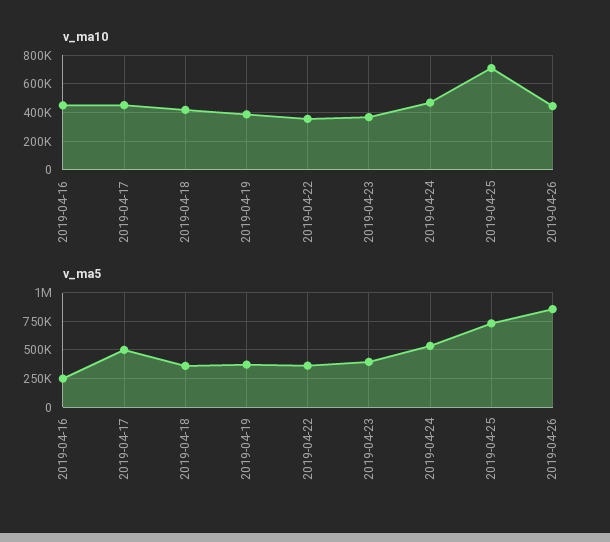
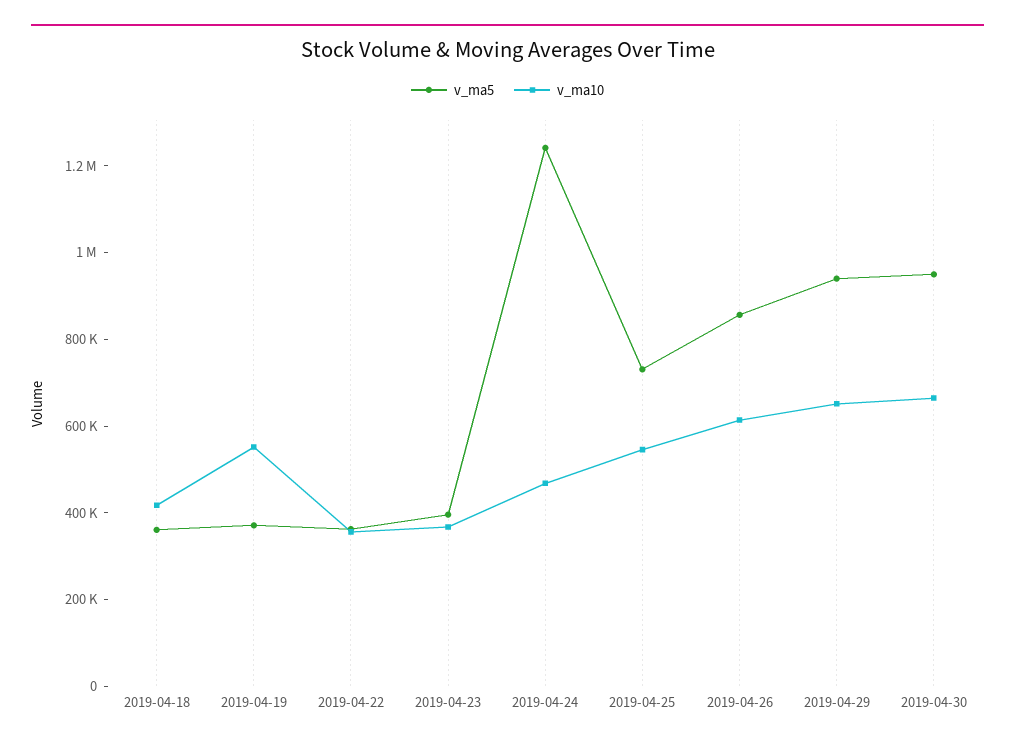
v_ma10, 2019-04-16: 450000 -> none
v_ma10, 2019-04-17: 450000 -> none
v_ma10, 2019-04-19: 400000 -> 550000
v_ma10, 2019-04-25: 700000 -> 550000
v_ma10, 2019-04-26: 450000 -> 600000
v_ma5, 2019-04-16: 250000 -> none
v_ma5, 2019-04-17: 500000 -> none
v_ma5, 2019-04-24: 500000 -> 1250000
v_ma5, 2019-04-29: none -> 950000
v_ma10, 2019-04-29: none -> 650000
v_ma5, 2019-04-30: none -> 950000
v_ma10, 2019-04-30: none -> 650000

